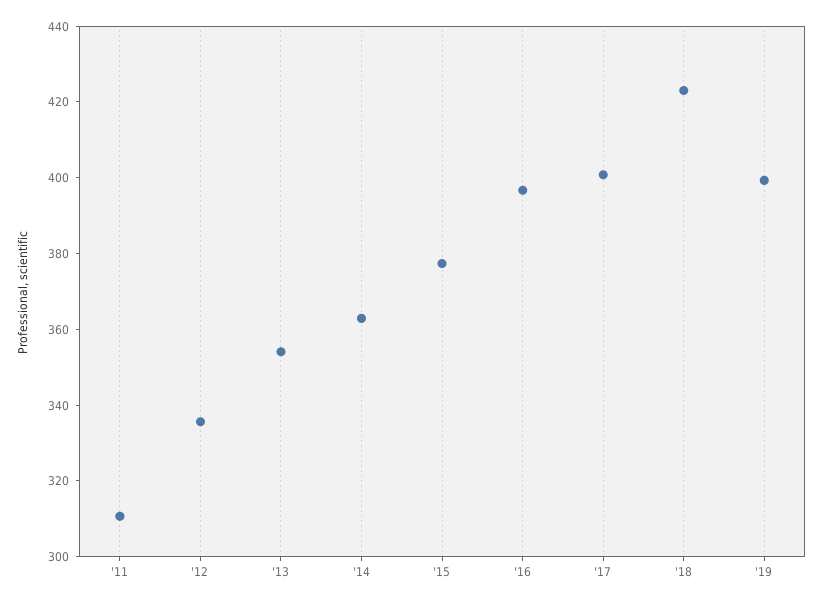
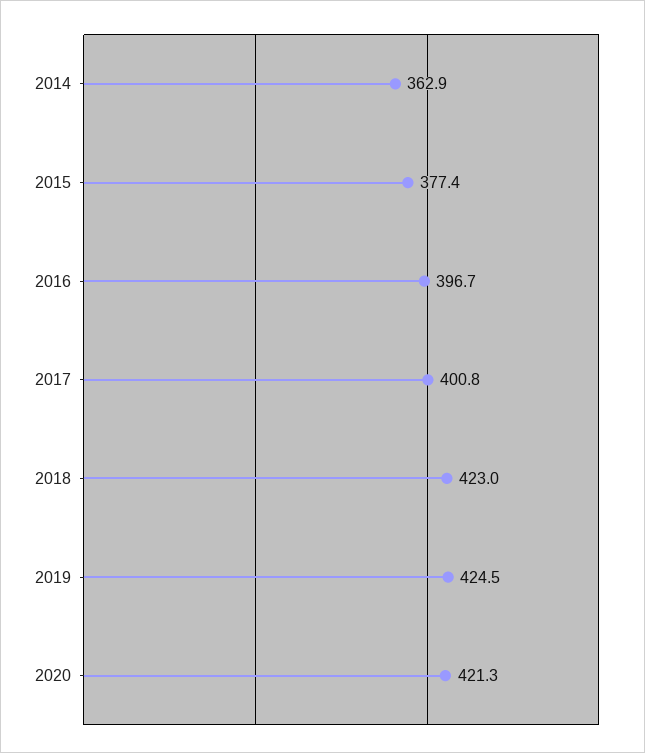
'11: 310 -> none
'12: 335 -> none
'13: 355 -> none
'19: 400 -> 424.5
2020: none -> 421.3

